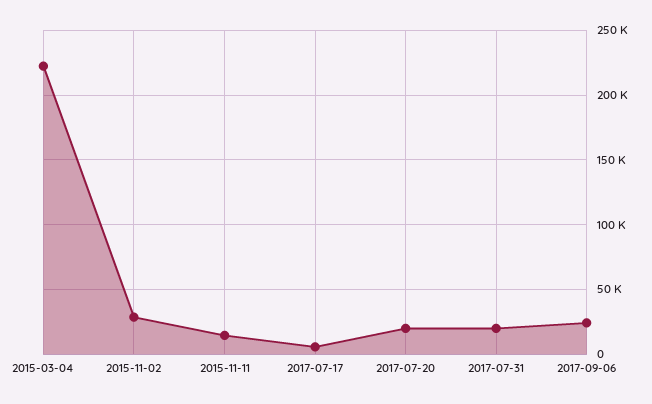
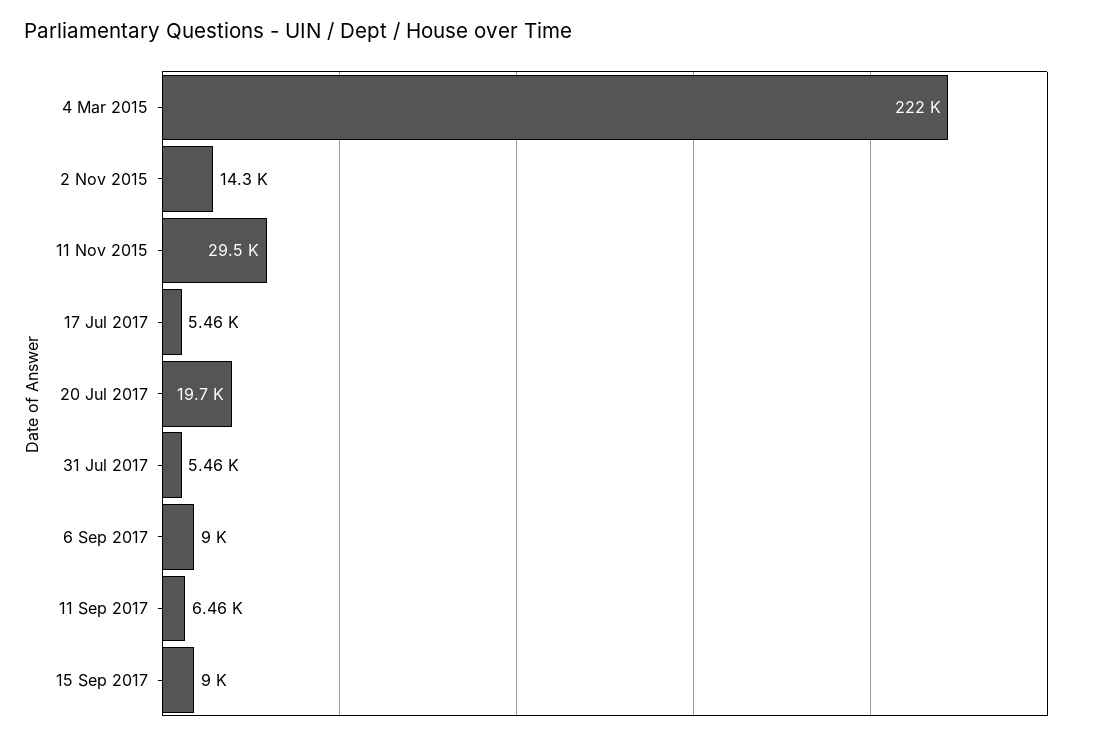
2015-11-02: 30000 -> 14300
2015-11-11: 15000 -> 29500
2017-07-31: 20000 -> 5460
2017-09-06: 25000 -> 9000
11 Sep 2017: none -> 6460
15 Sep 2017: none -> 9000

